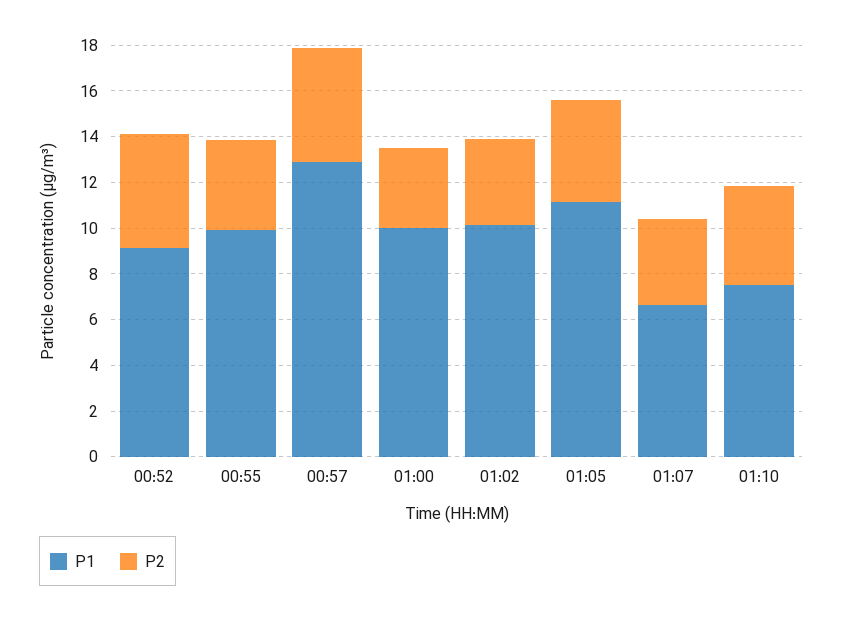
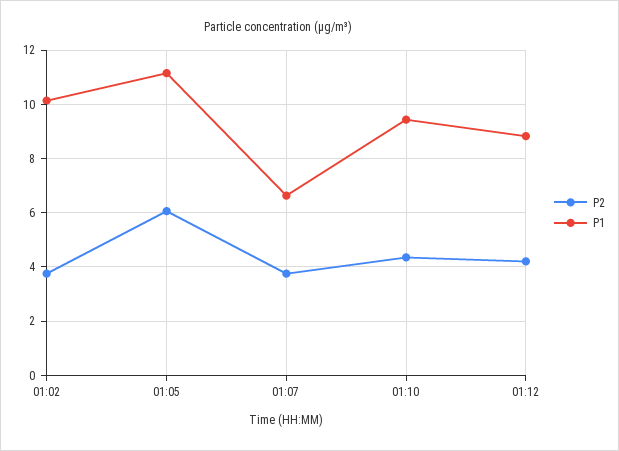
P1, 00:52: 9 -> none
P2, 00:52: 5 -> none
P1, 00:55: 10 -> none
P2, 00:55: 4 -> none
P1, 00:57: 13 -> none
P2, 00:57: 5 -> none
P1, 01:00: 10 -> none
P2, 01:00: 3.5 -> none
P2, 01:05: 4.5 -> 6
P1, 01:10: 7.5 -> 9.5
P2, 01:12: none -> 4.25
P1, 01:12: none -> 8.75

